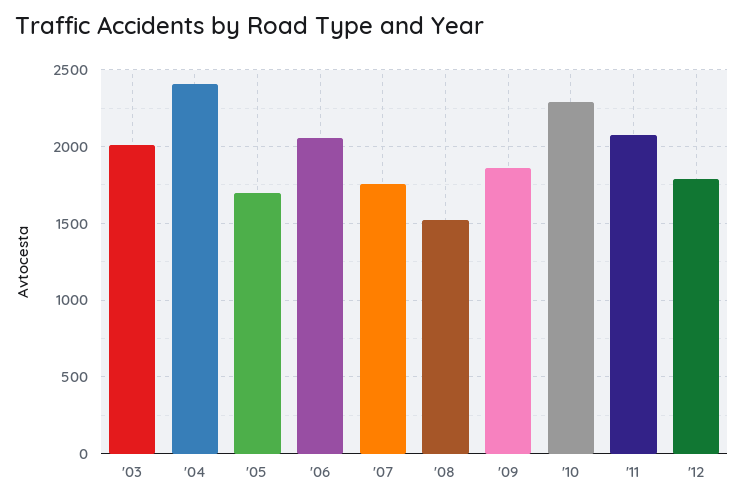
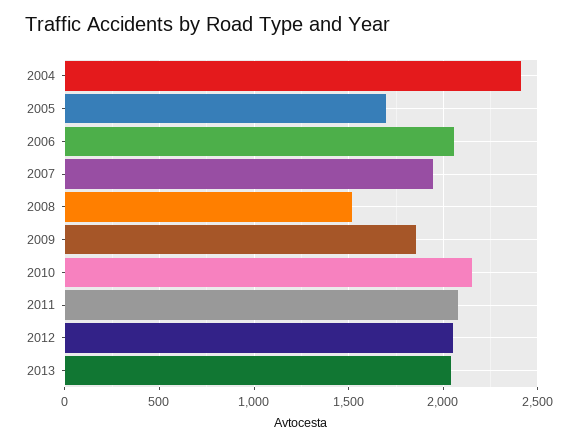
'03: 2000 -> none
'07: 1750 -> 1950
'10: 2300 -> 2150
'12: 1800 -> 2050
2013: none -> 2050

